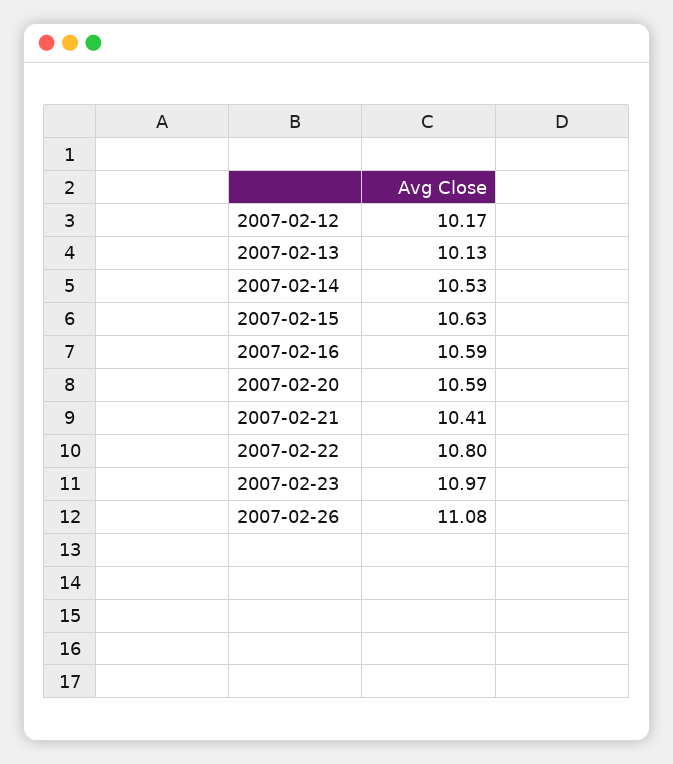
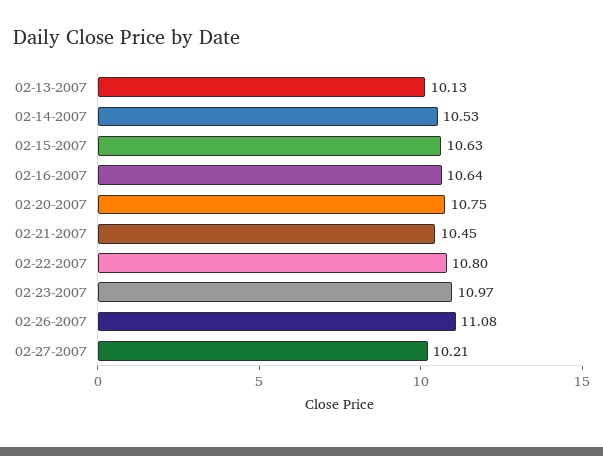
2007-02-12: 10.17 -> none
2007-02-16: 10.59 -> 10.64
2007-02-20: 10.59 -> 10.75
2007-02-21: 10.41 -> 10.45
02-27-2007: none -> 10.21

